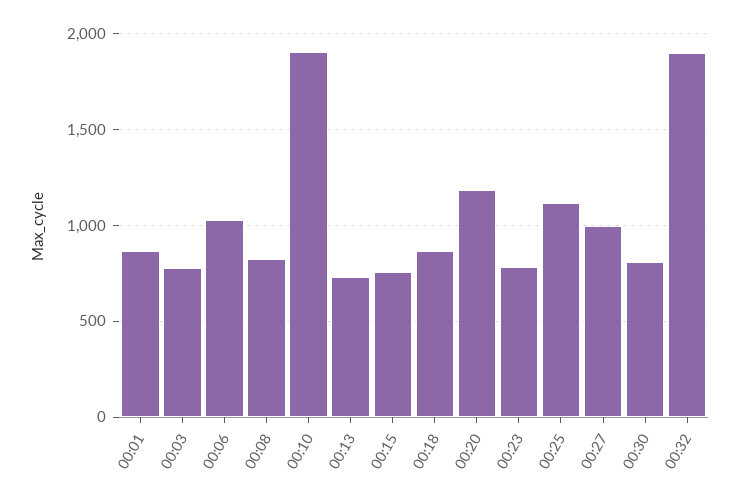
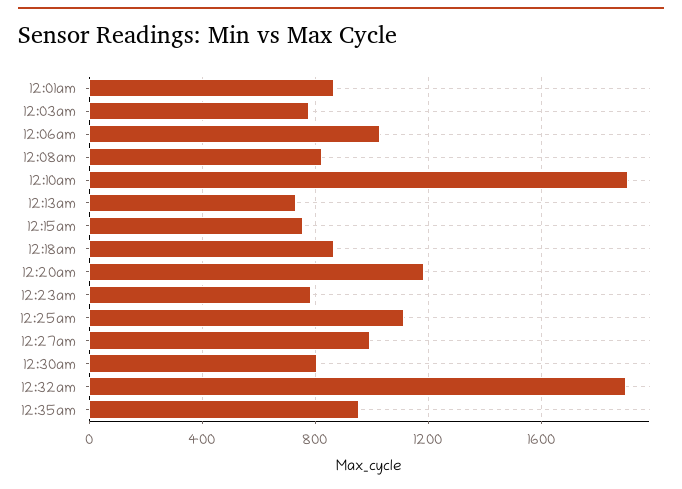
12:35am: none -> 950

